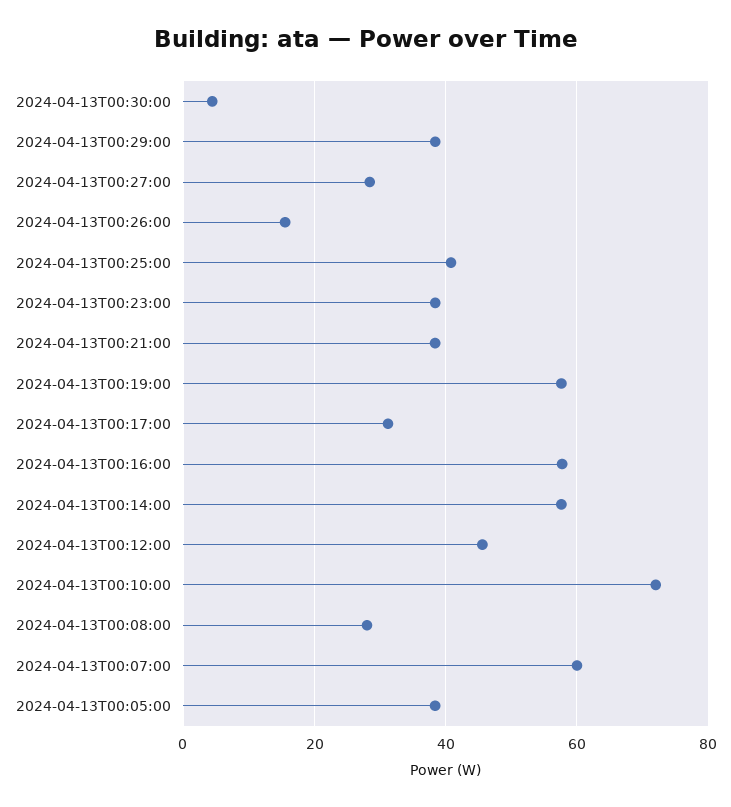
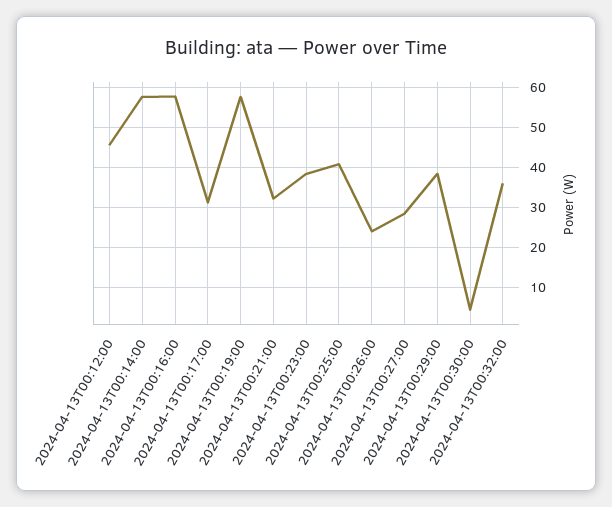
2024-04-13T00:26:00: 16 -> 24
2024-04-13T00:21:00: 38 -> 32
2024-04-13T00:10:00: 72 -> none
2024-04-13T00:08:00: 28 -> none
2024-04-13T00:07:00: 60 -> none
2024-04-13T00:05:00: 38 -> none
2024-04-13T00:32:00: none -> 36

